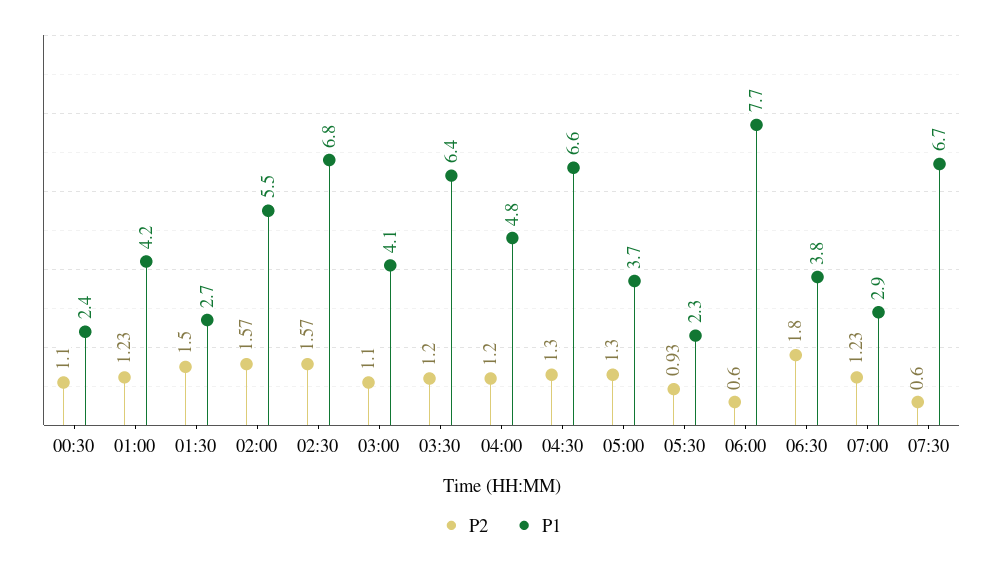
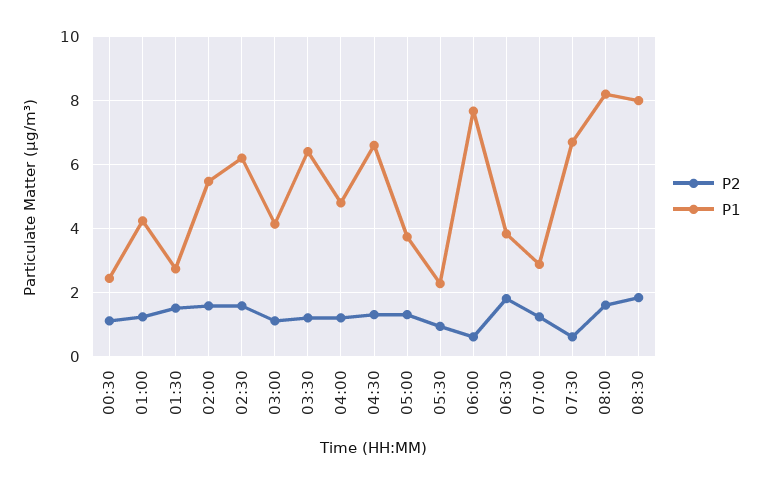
P1, 02:30: 6.8 -> 6.2
P2, 08:00: none -> 1.6
P1, 08:00: none -> 8.2
P2, 08:30: none -> 1.8
P1, 08:30: none -> 8

